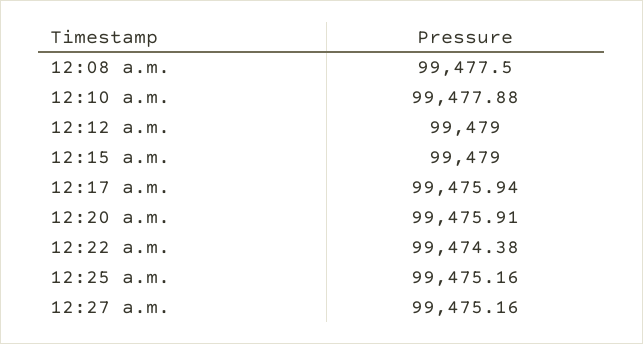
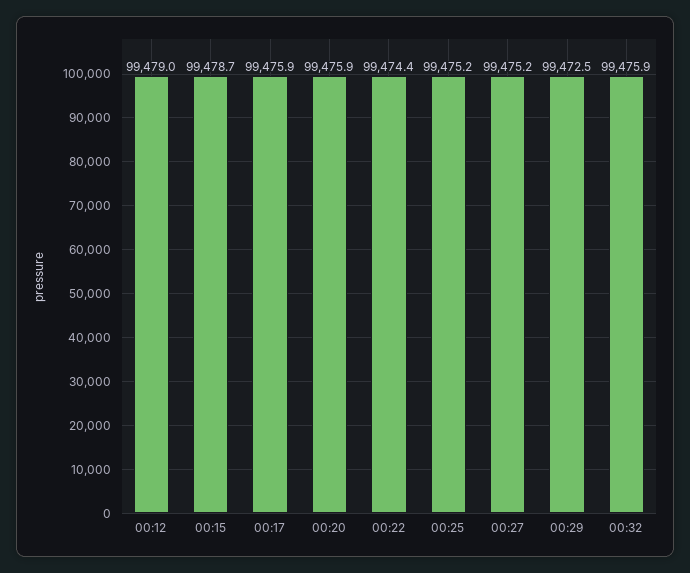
12:08 a.m.: 99477.5 -> none
12:10 a.m.: 99477.88 -> none
12:15 a.m.: 99479 -> 99478.7
00:29: none -> 99472.5
00:32: none -> 99475.9

